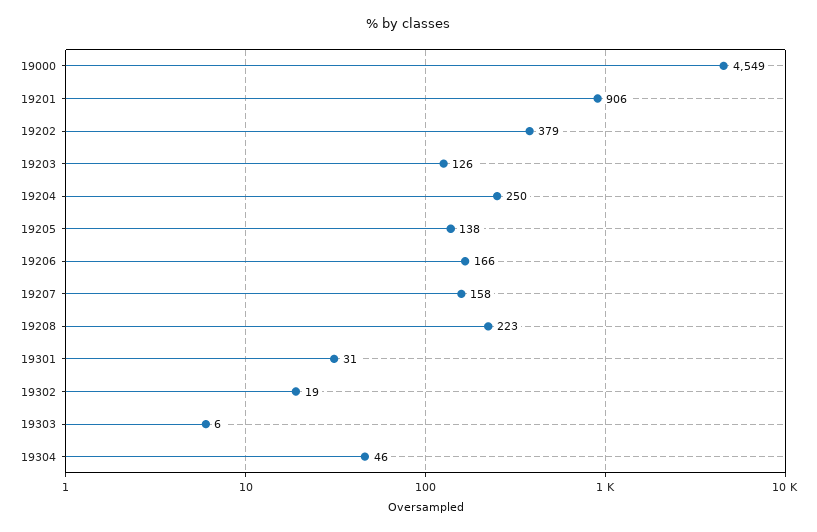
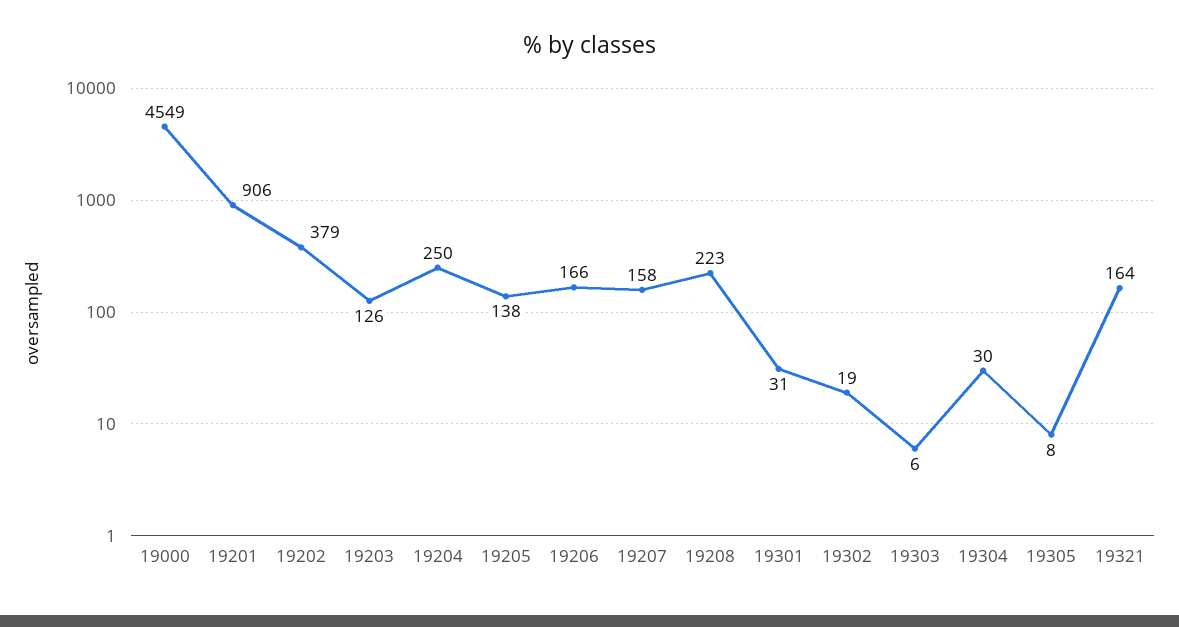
19304: 46 -> 30
19305: none -> 8
19321: none -> 164

